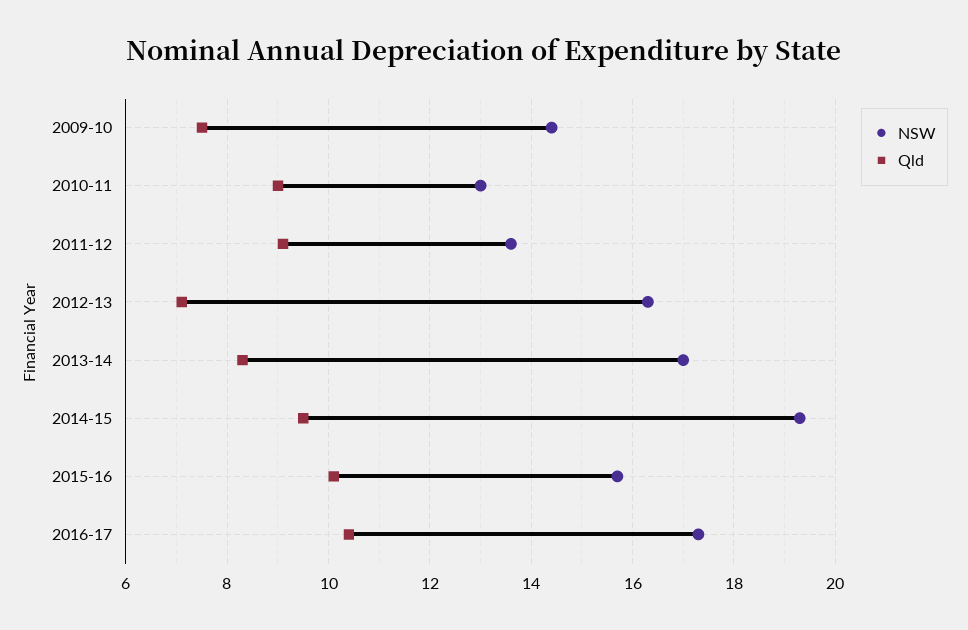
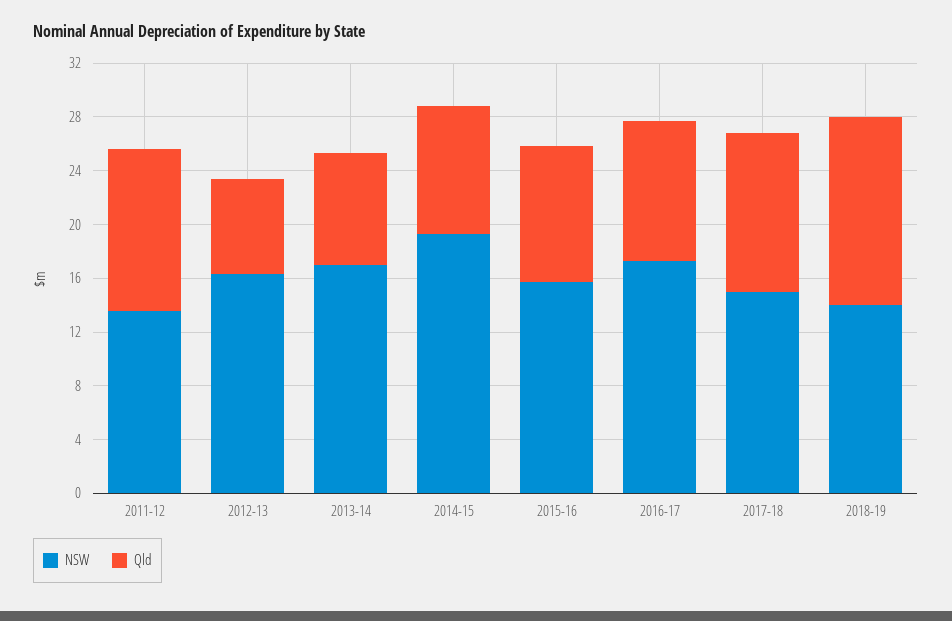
NSW, 2009-10: 14.5 -> none
Qld, 2009-10: 7.5 -> none
NSW, 2010-11: 13 -> none
Qld, 2010-11: 9 -> none
Qld, 2011-12: 9 -> 12
NSW, 2017-18: none -> 15
Qld, 2017-18: none -> 12
NSW, 2018-19: none -> 14
Qld, 2018-19: none -> 14

